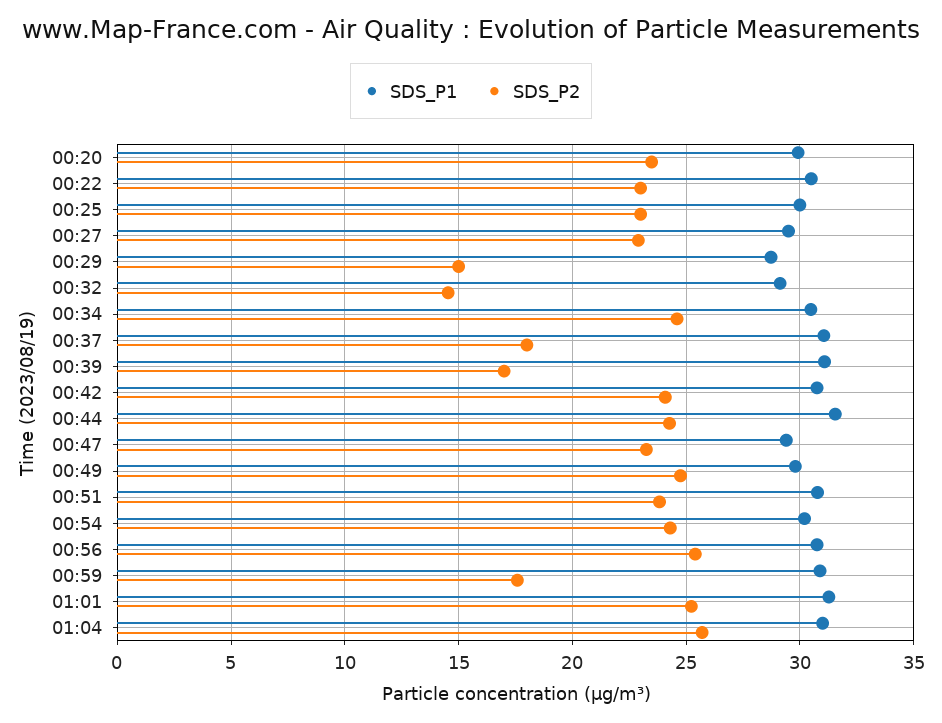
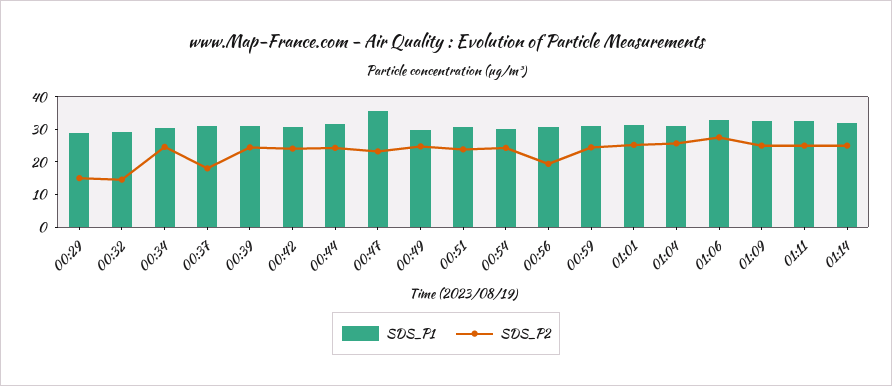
SDS_P1, 00:20: 30 -> none
SDS_P2, 00:20: 23.5 -> none
SDS_P1, 00:22: 30.5 -> none
SDS_P2, 00:22: 23 -> none
SDS_P1, 00:25: 30 -> none
SDS_P2, 00:25: 23 -> none
SDS_P1, 00:27: 29.5 -> none
SDS_P2, 00:27: 23 -> none
SDS_P2, 00:39: 17 -> 25
SDS_P1, 00:47: 29.5 -> 35
SDS_P2, 00:56: 25.5 -> 20
SDS_P2, 00:59: 17.5 -> 25
SDS_P1, 01:06: none -> 32.5
SDS_P2, 01:06: none -> 27.5
SDS_P1, 01:09: none -> 32.5
SDS_P2, 01:09: none -> 25
SDS_P1, 01:11: none -> 32.5
SDS_P2, 01:11: none -> 25
SDS_P1, 01:14: none -> 32.5
SDS_P2, 01:14: none -> 25

